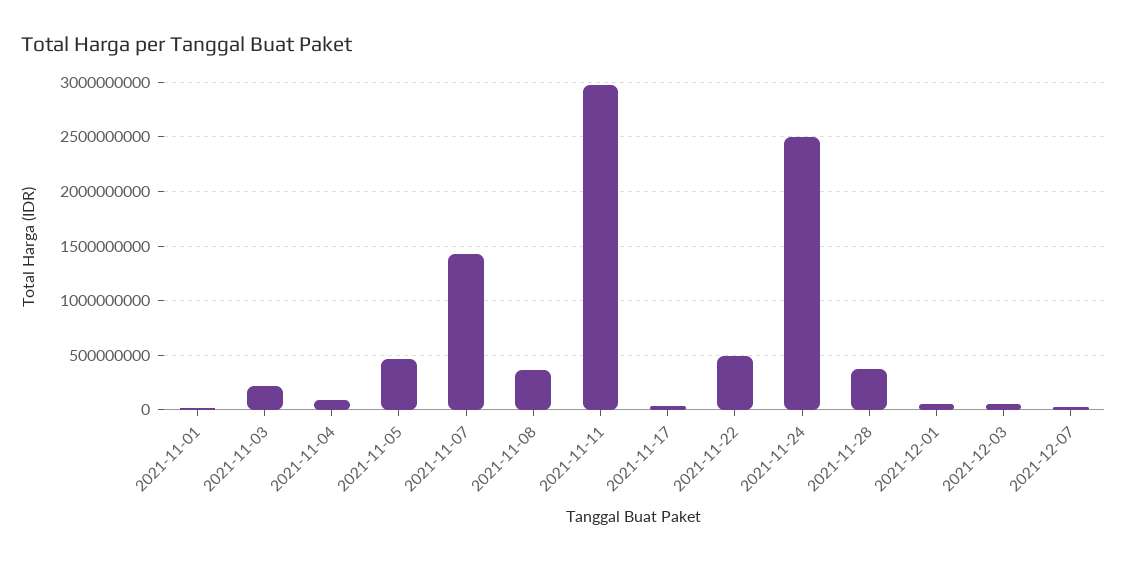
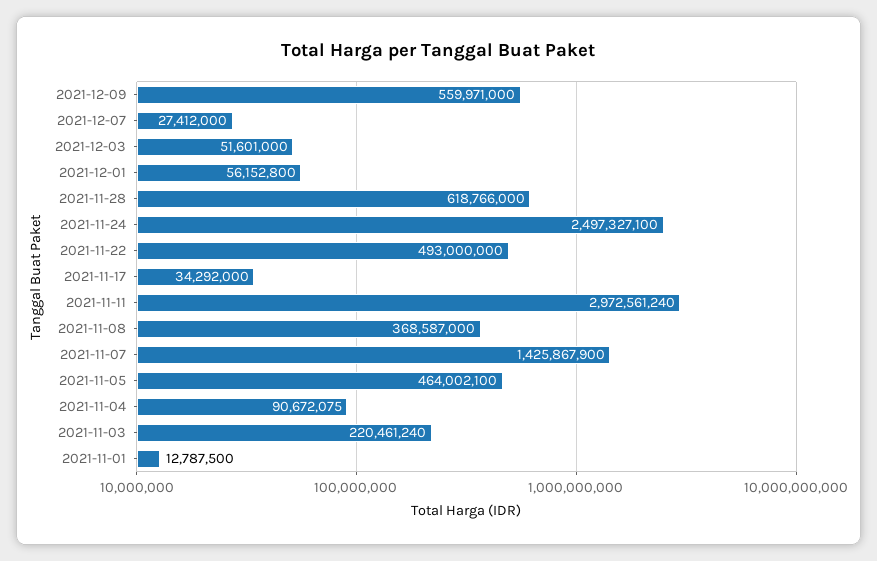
2021-11-28: 400000000 -> 618766000
2021-12-09: none -> 559971000

